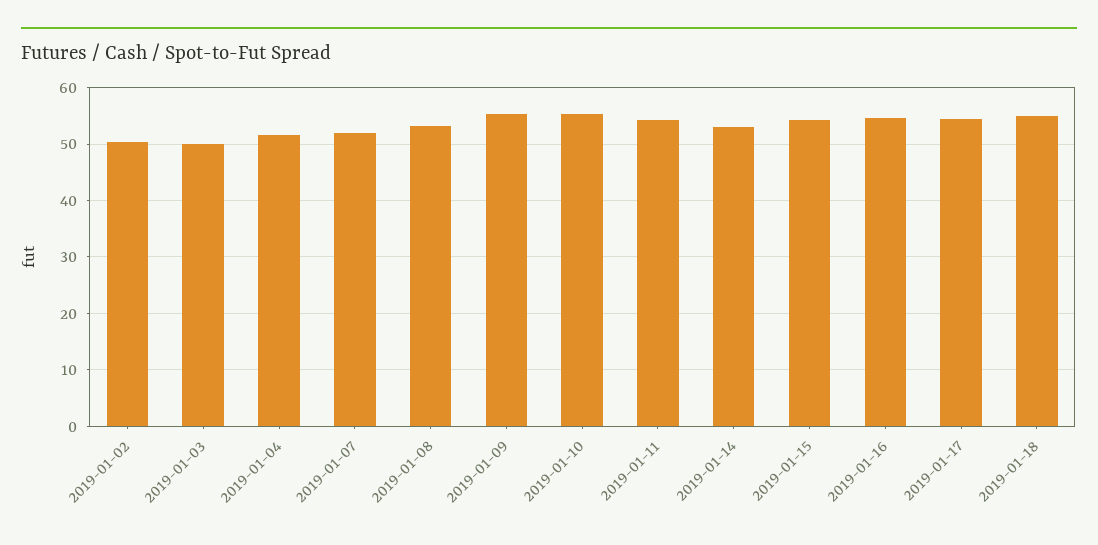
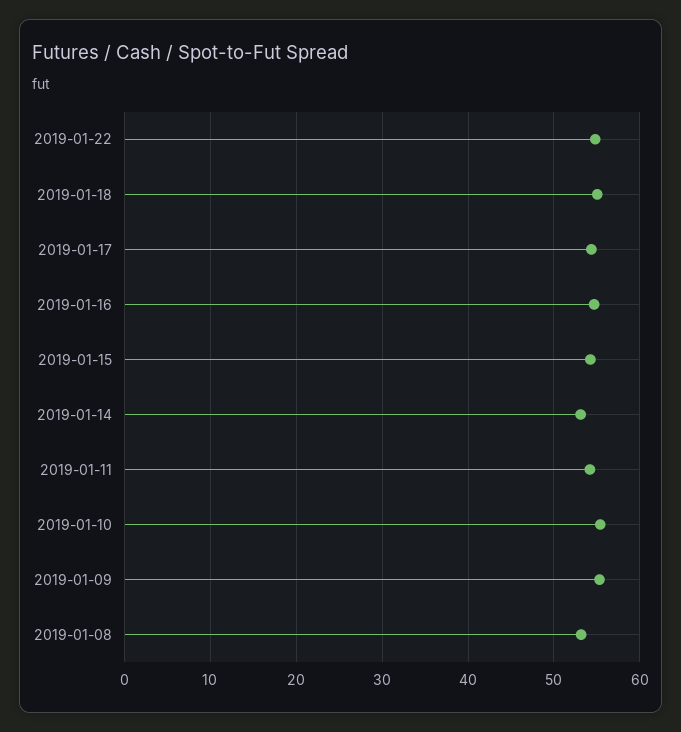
2019-01-02: 50 -> none
2019-01-03: 50 -> none
2019-01-04: 52 -> none
2019-01-07: 52 -> none
2019-01-22: none -> 55

